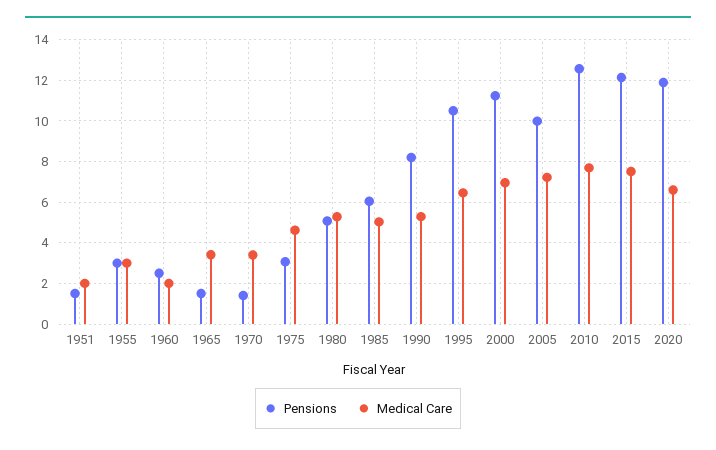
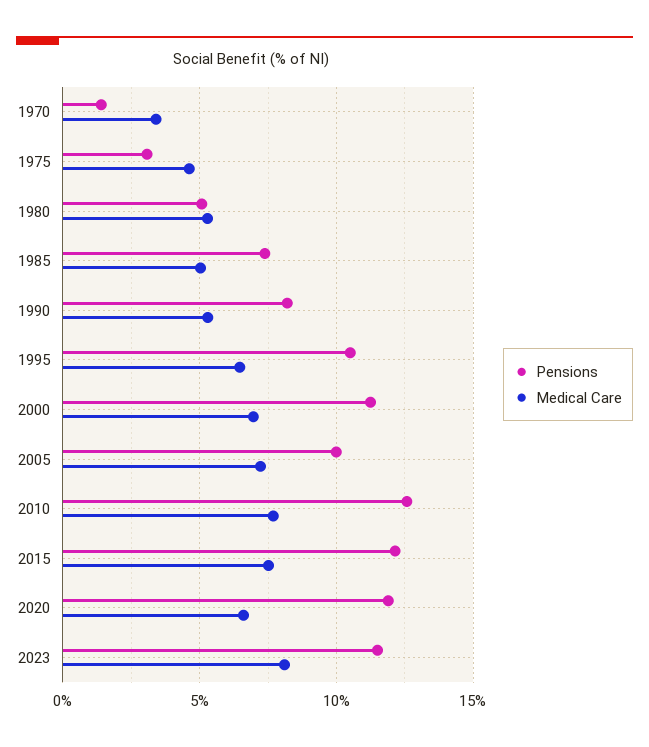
Pensions, 1951: 1.5 -> none
Medical Care, 1951: 2 -> none
Pensions, 1955: 3 -> none
Medical Care, 1955: 3 -> none
Pensions, 1960: 2.5 -> none
Medical Care, 1960: 2 -> none
Pensions, 1965: 1.5 -> none
Medical Care, 1965: 3.5 -> none
Pensions, 1985: 6 -> 7.5
Pensions, 2023: none -> 11.5
Medical Care, 2023: none -> 8

